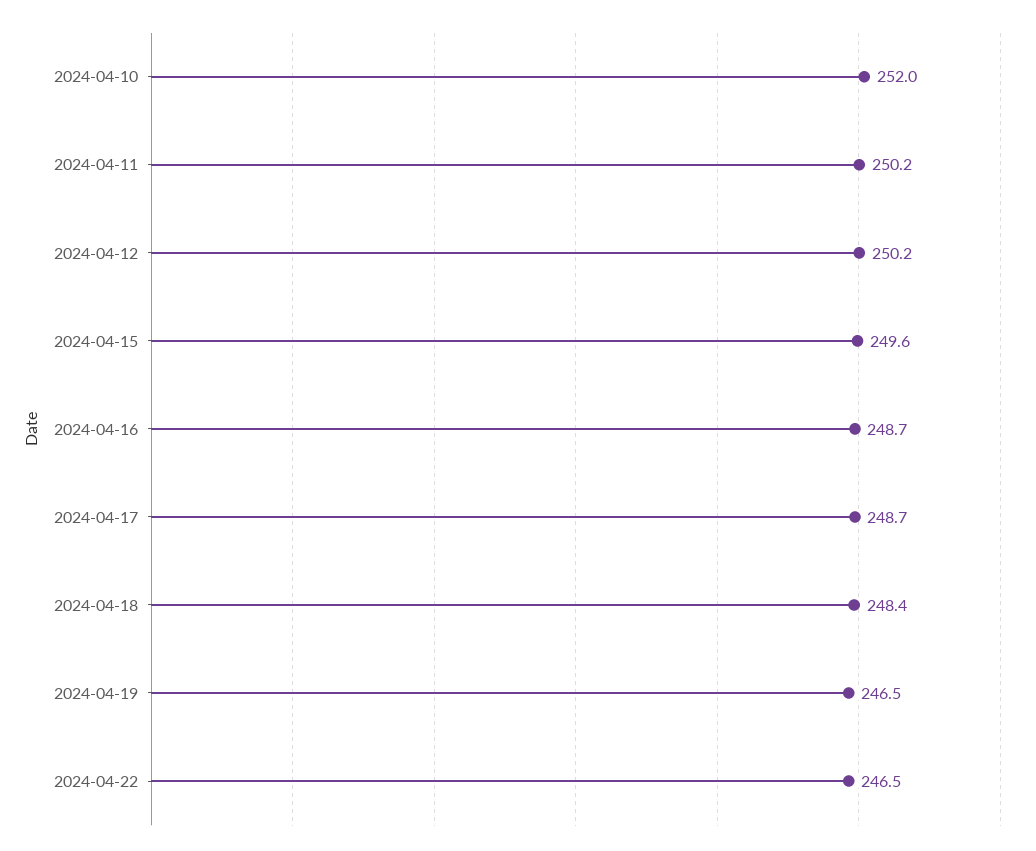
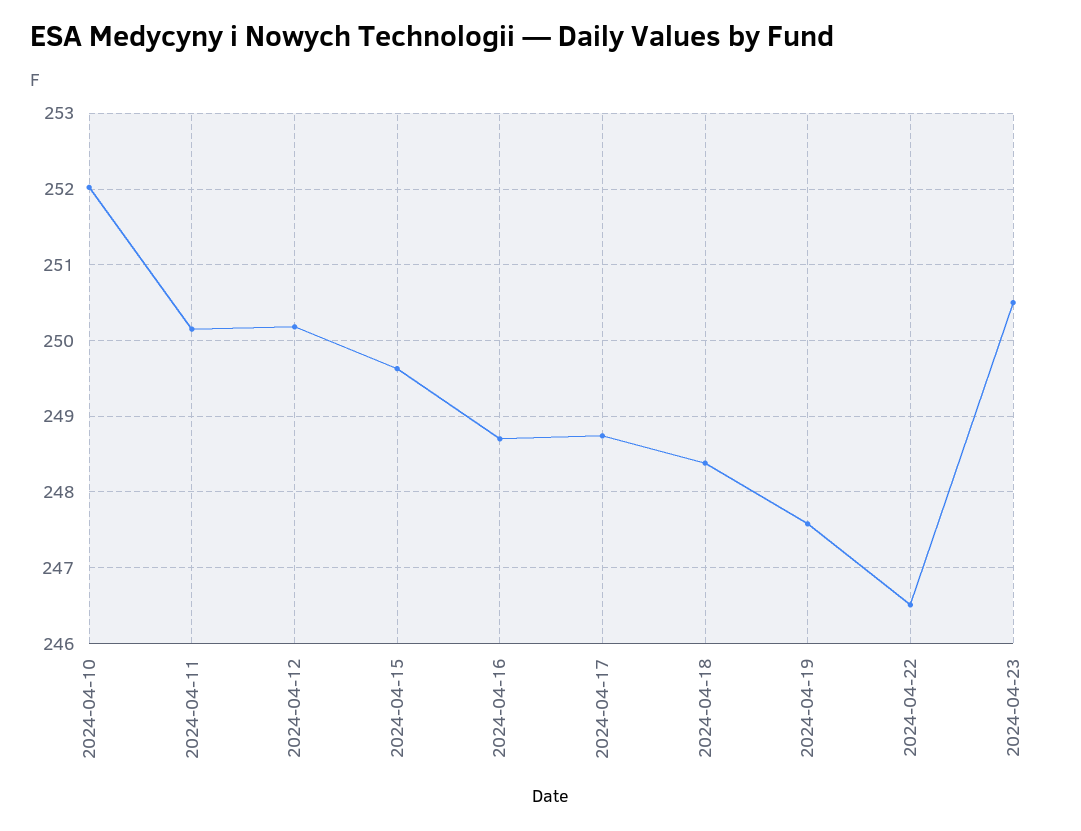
2024-04-19: 246.5 -> 247.6
2024-04-23: none -> 250.5

